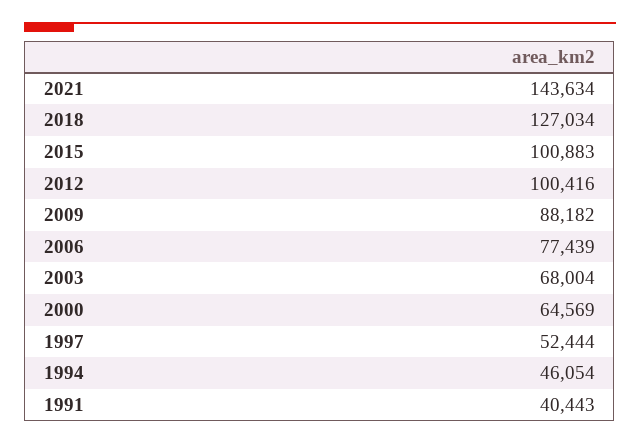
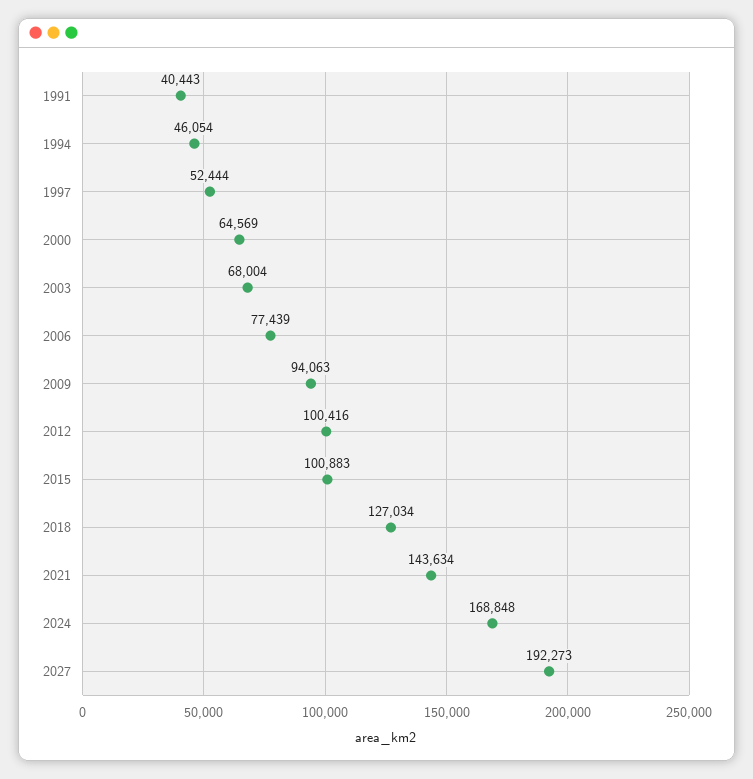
2009: 88182 -> 94063
2024: none -> 168848
2027: none -> 192273

